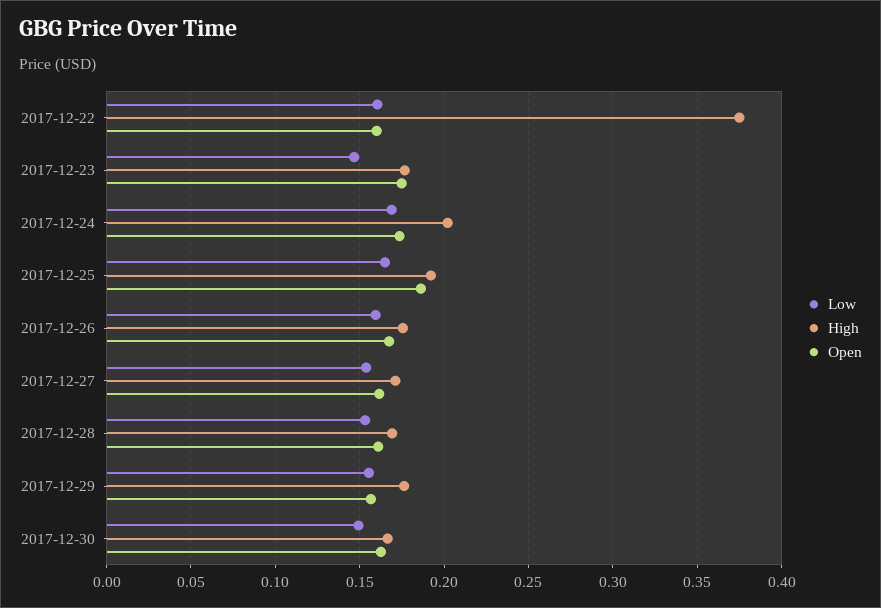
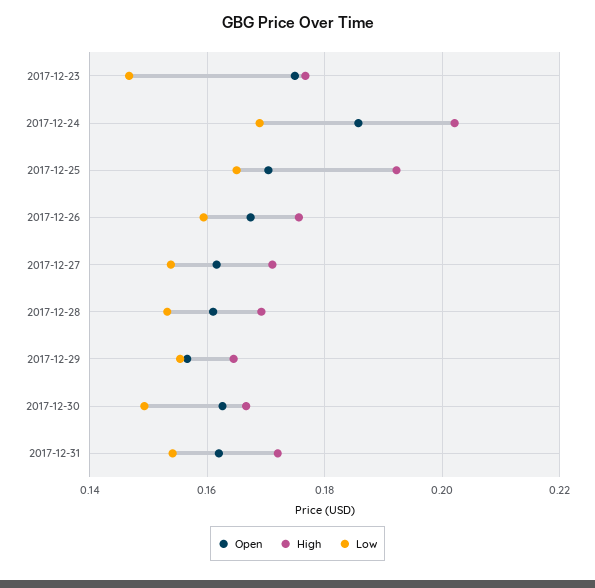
Low, 2017-12-22: 0.16 -> none
High, 2017-12-22: 0.375 -> none
Open, 2017-12-22: 0.16 -> none
Open, 2017-12-24: 0.175 -> 0.186
Open, 2017-12-25: 0.185 -> 0.17
High, 2017-12-29: 0.175 -> 0.164
Open, 2017-12-31: none -> 0.162
High, 2017-12-31: none -> 0.172
Low, 2017-12-31: none -> 0.154

